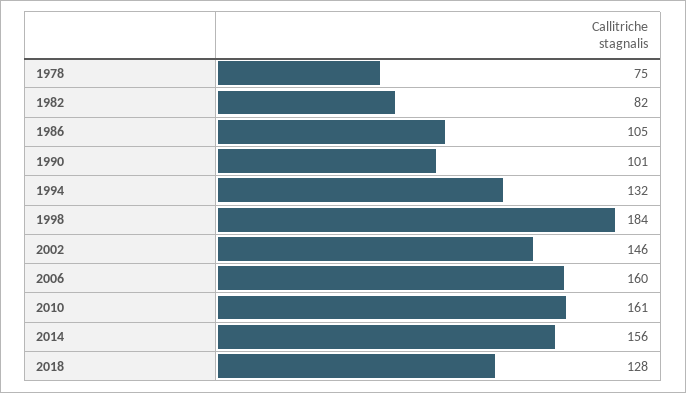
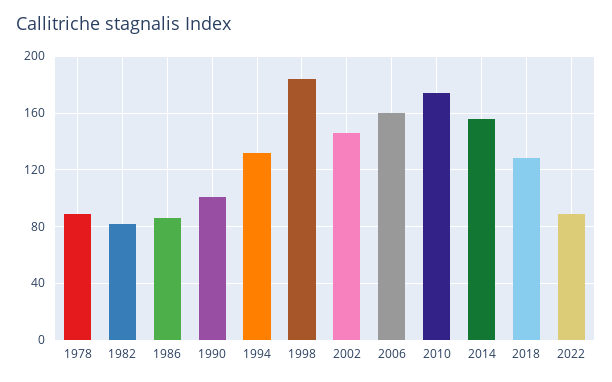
1978: 75 -> 90
1986: 105 -> 85
2010: 161 -> 175
2022: none -> 90

